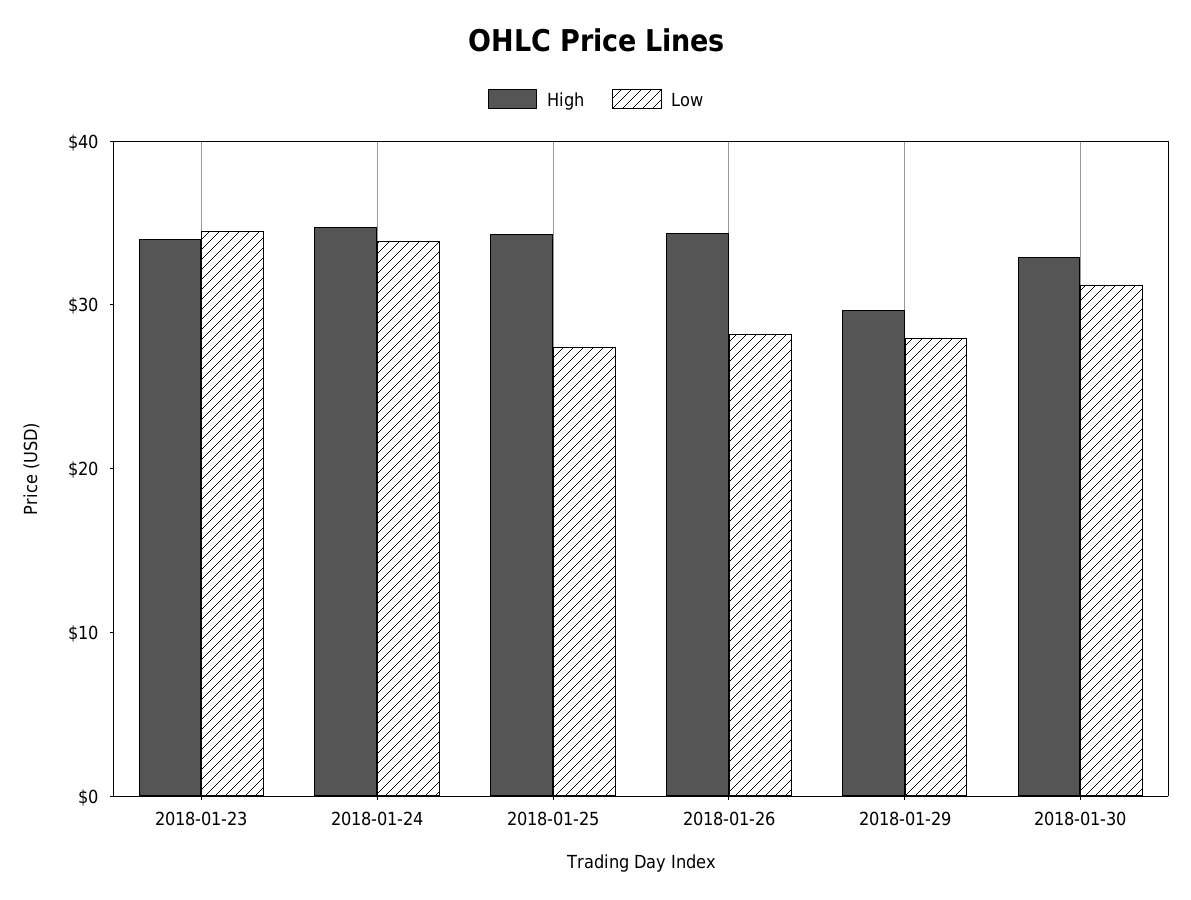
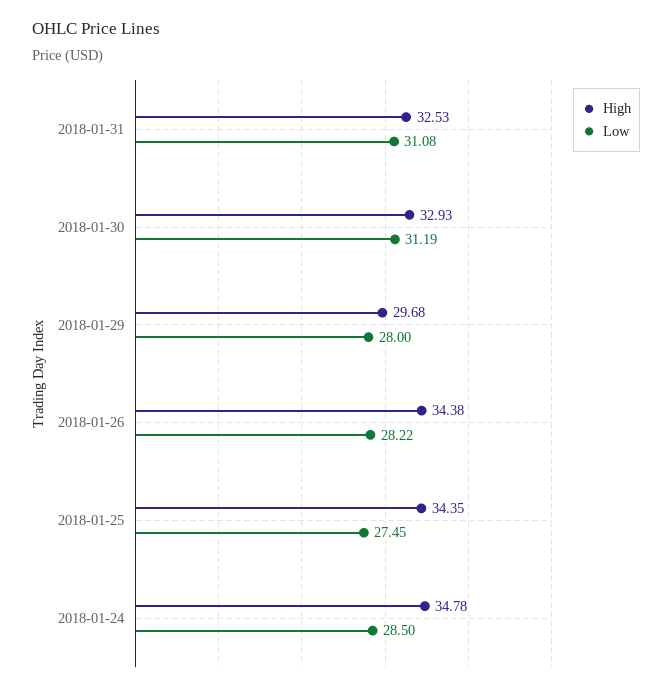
High, 2018-01-23: 34 -> none
Low, 2018-01-23: 34 -> none
Low, 2018-01-24: 34 -> 28.5
High, 2018-01-31: none -> 32.53
Low, 2018-01-31: none -> 31.08

